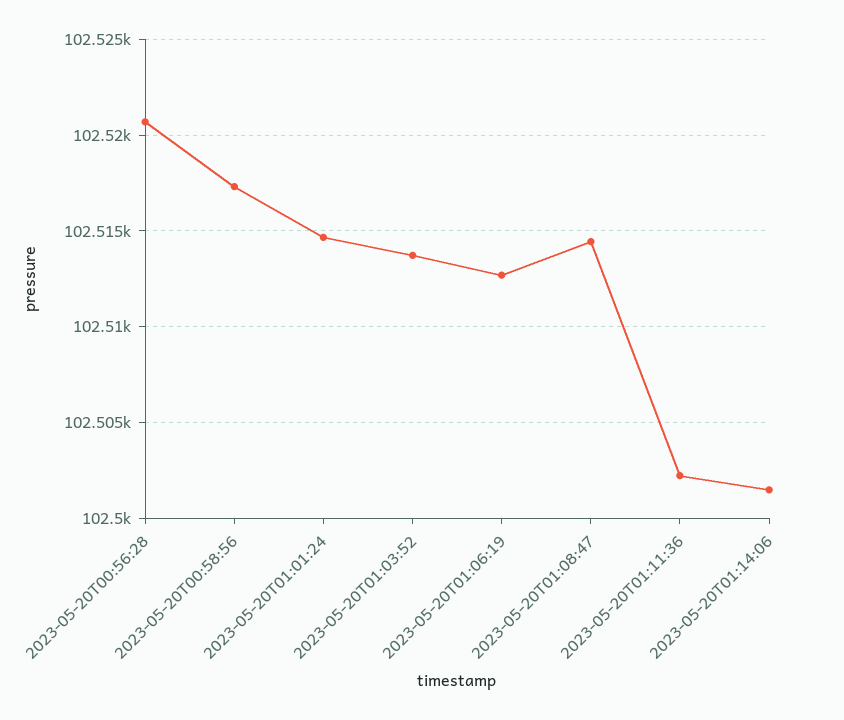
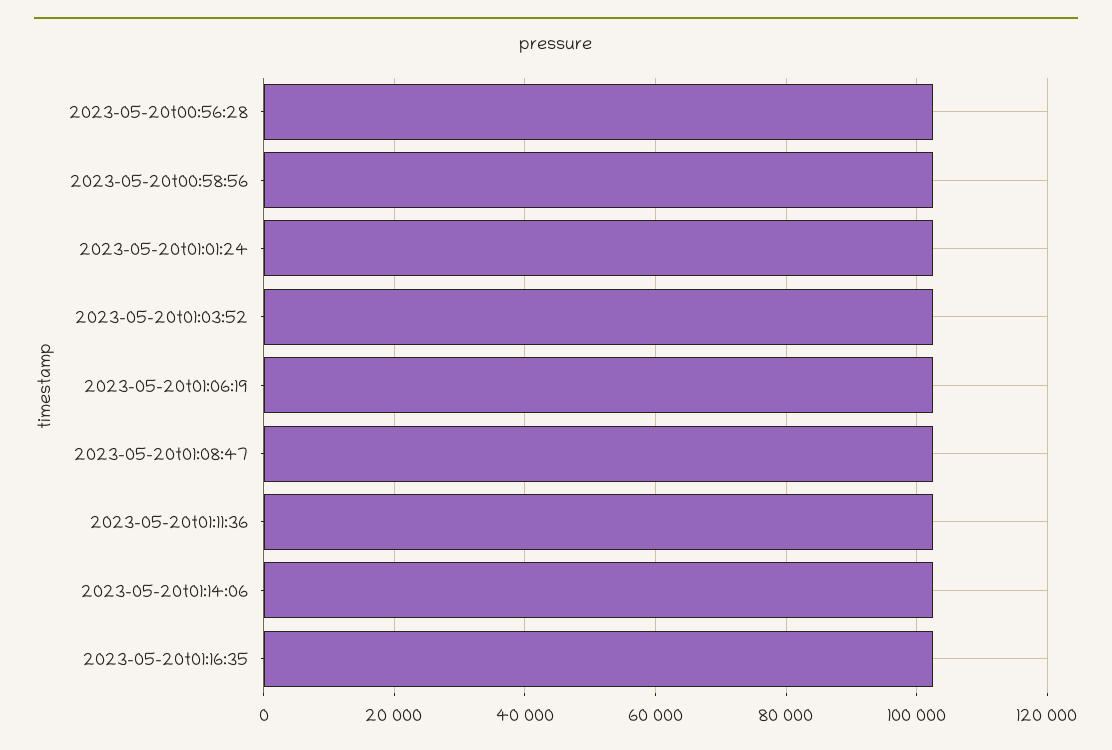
2023-05-20t01:16:35: none -> 102000

